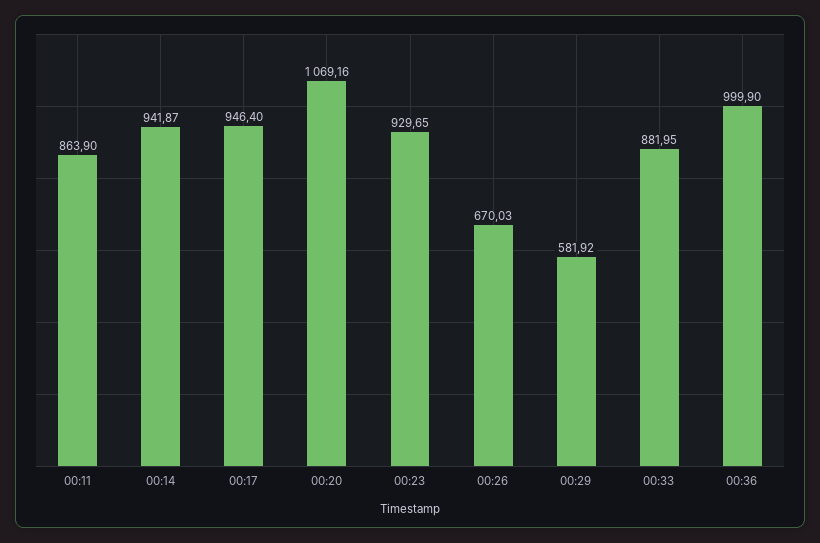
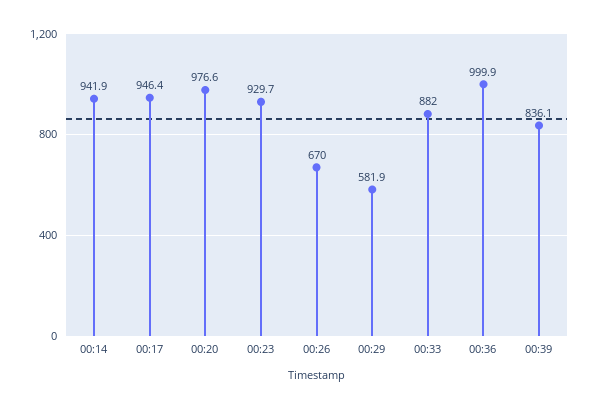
00:11: 863.9 -> none
00:20: 1069.16 -> 976.6
00:39: none -> 836.1

